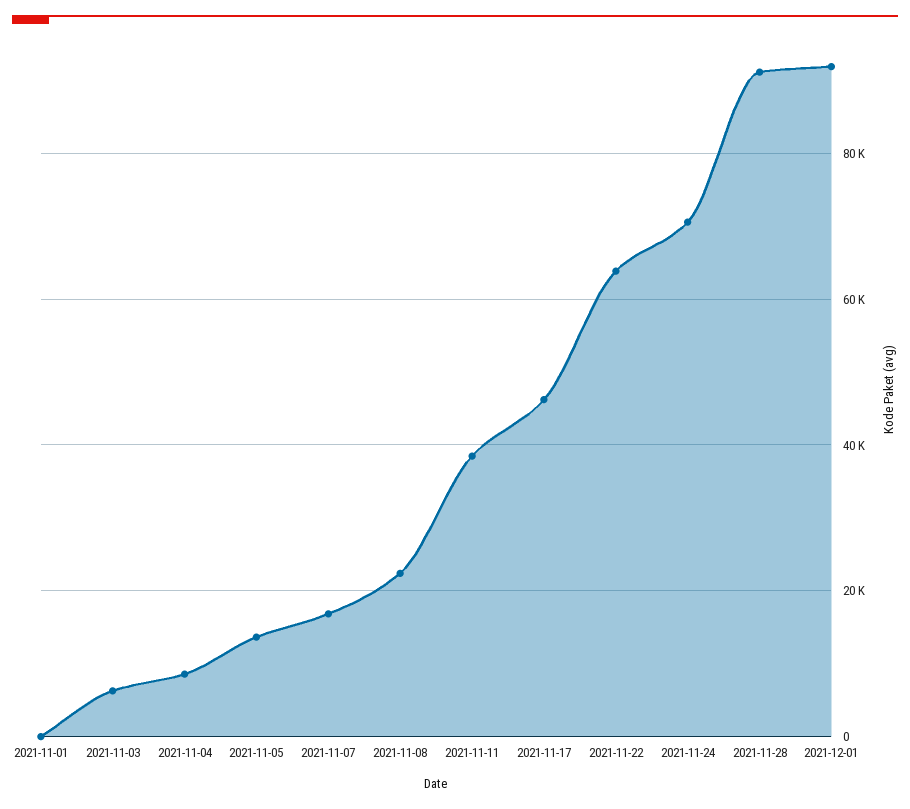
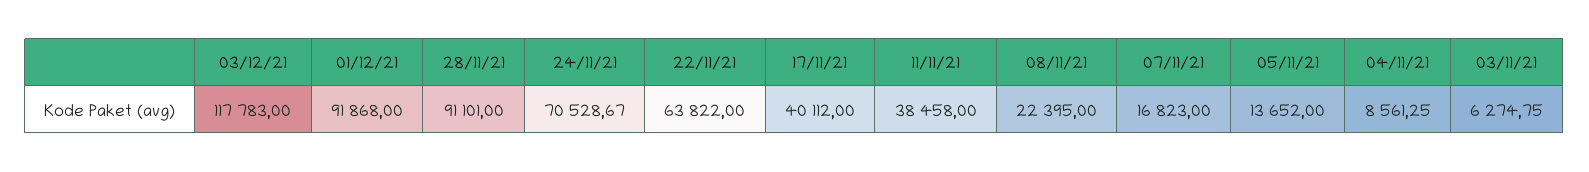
2021-11-01: 0 -> none
2021-11-17: 46000 -> 40112
03/12/21: none -> 117783

